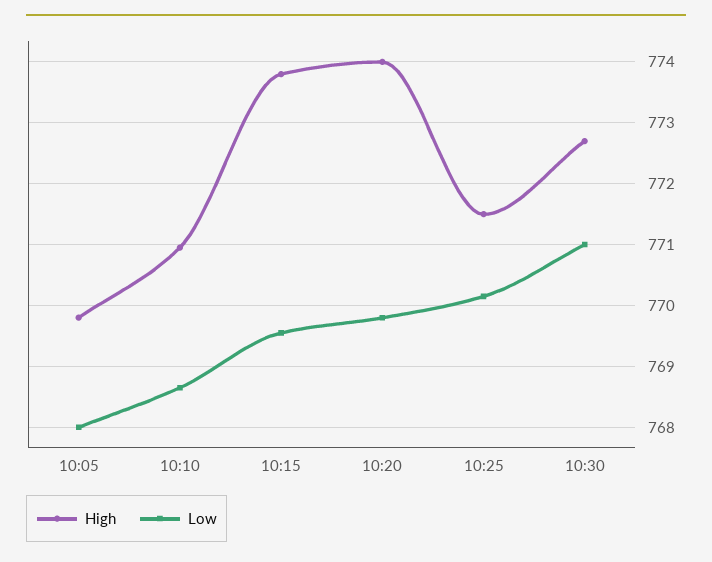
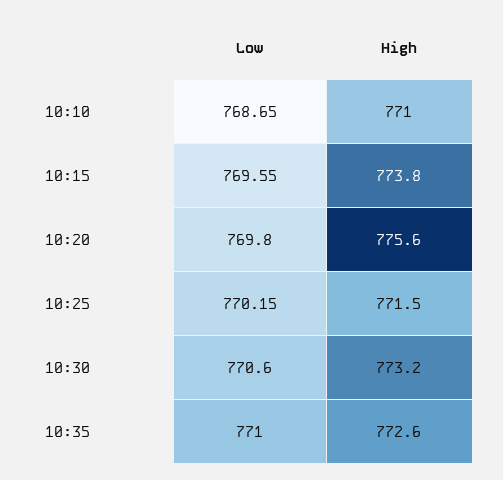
High, 10:05: 769.8 -> none
Low, 10:05: 768 -> none
High, 10:20: 774 -> 775.6
High, 10:30: 772.7 -> 773.2
Low, 10:30: 771 -> 770.6
Low, 10:35: none -> 771
High, 10:35: none -> 772.6

